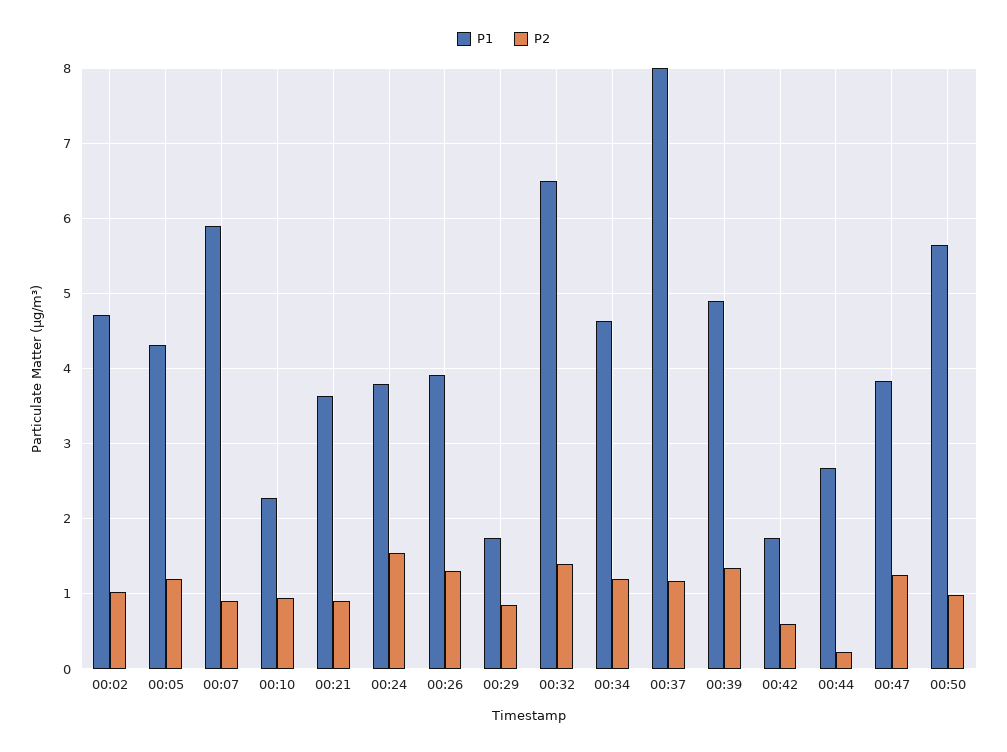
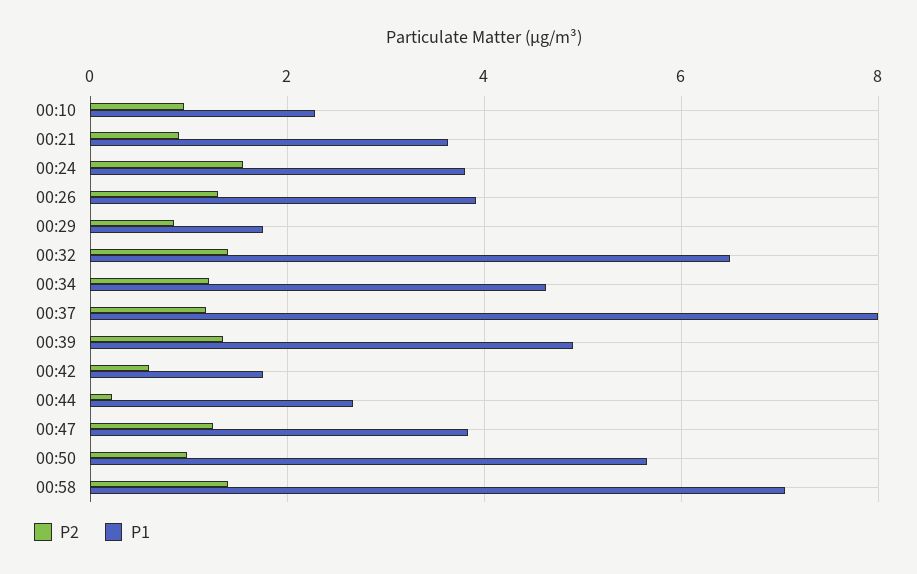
P1, 00:02: 4.7 -> none
P2, 00:02: 1 -> none
P1, 00:05: 4.3 -> none
P2, 00:05: 1.2 -> none
P1, 00:07: 5.9 -> none
P2, 00:07: 0.9 -> none
P2, 00:58: none -> 1.4
P1, 00:58: none -> 7

